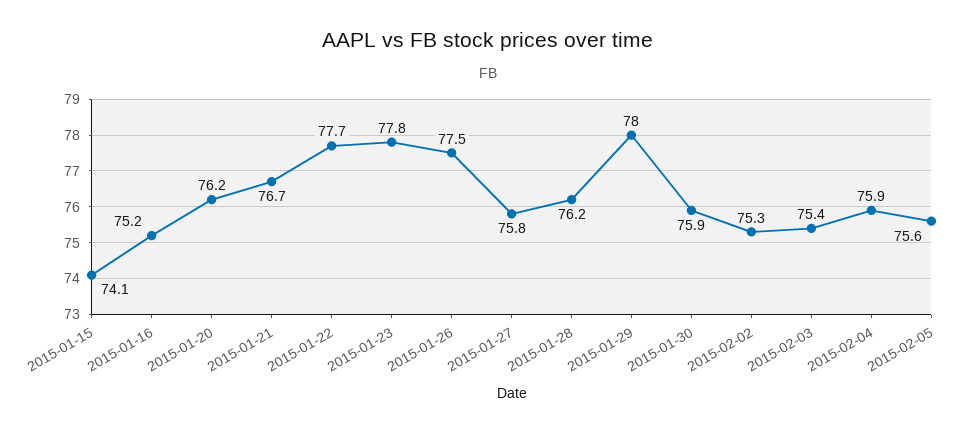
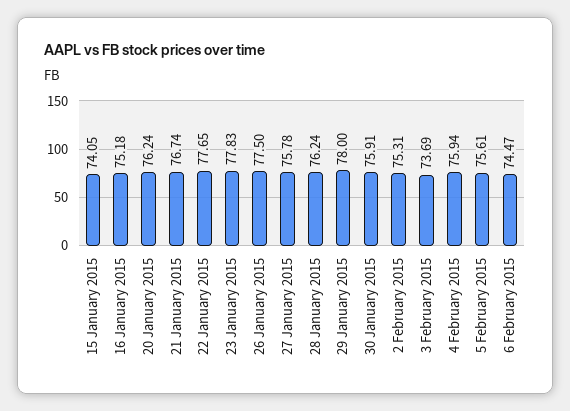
2015-02-03: 75.4 -> 73.69
6 February 2015: none -> 74.47

